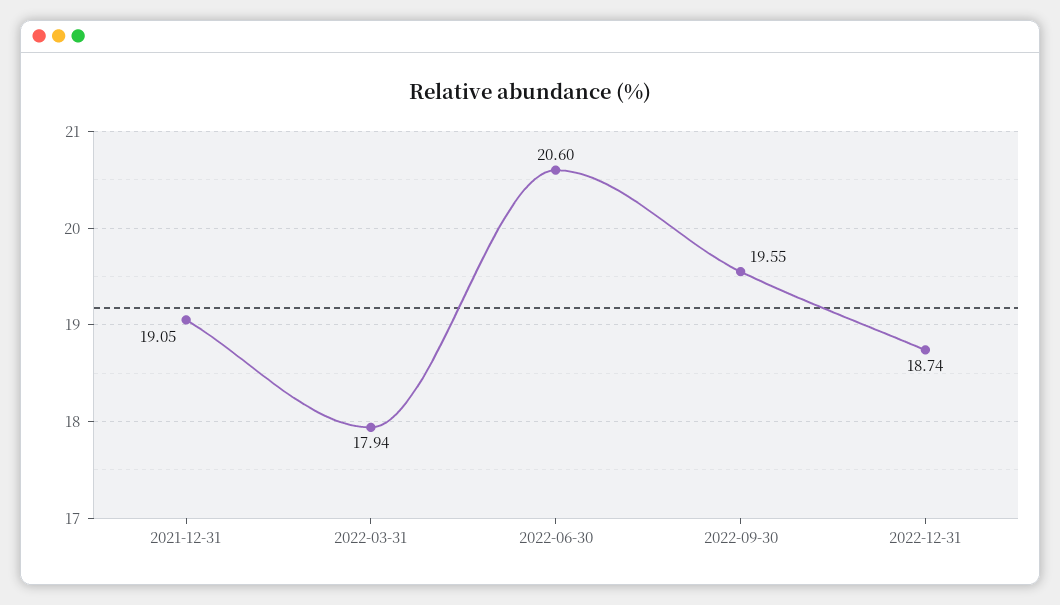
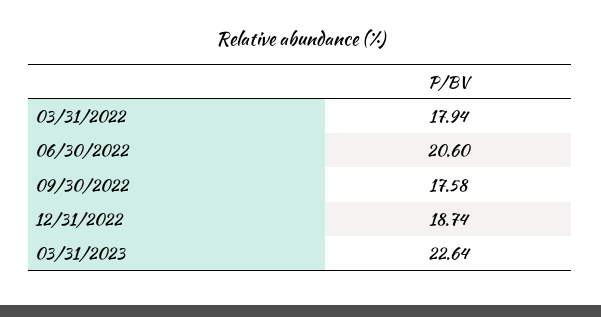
2021-12-31: 19.05 -> none
2022-09-30: 19.55 -> 17.58
03/31/2023: none -> 22.64

